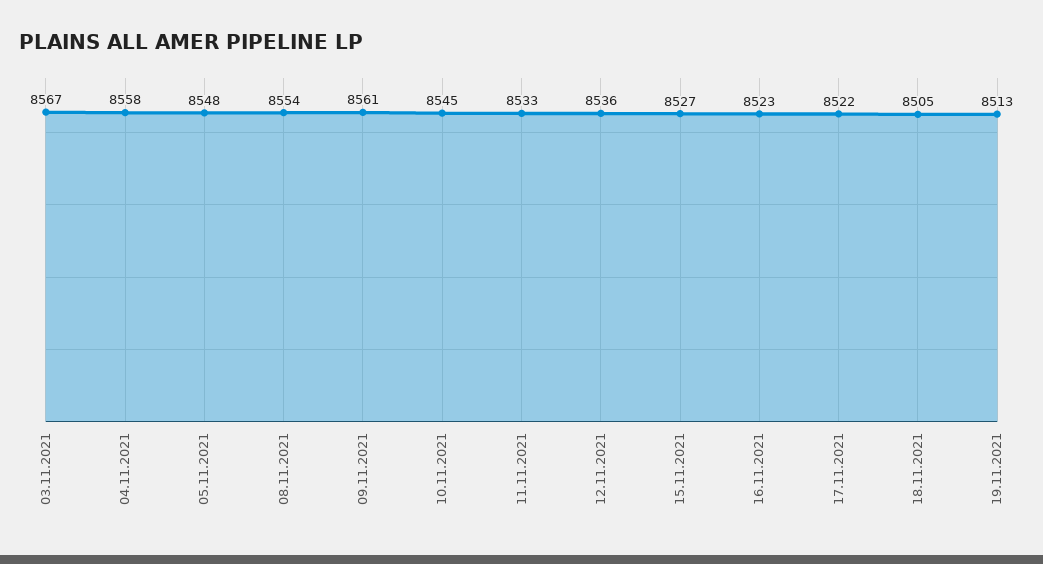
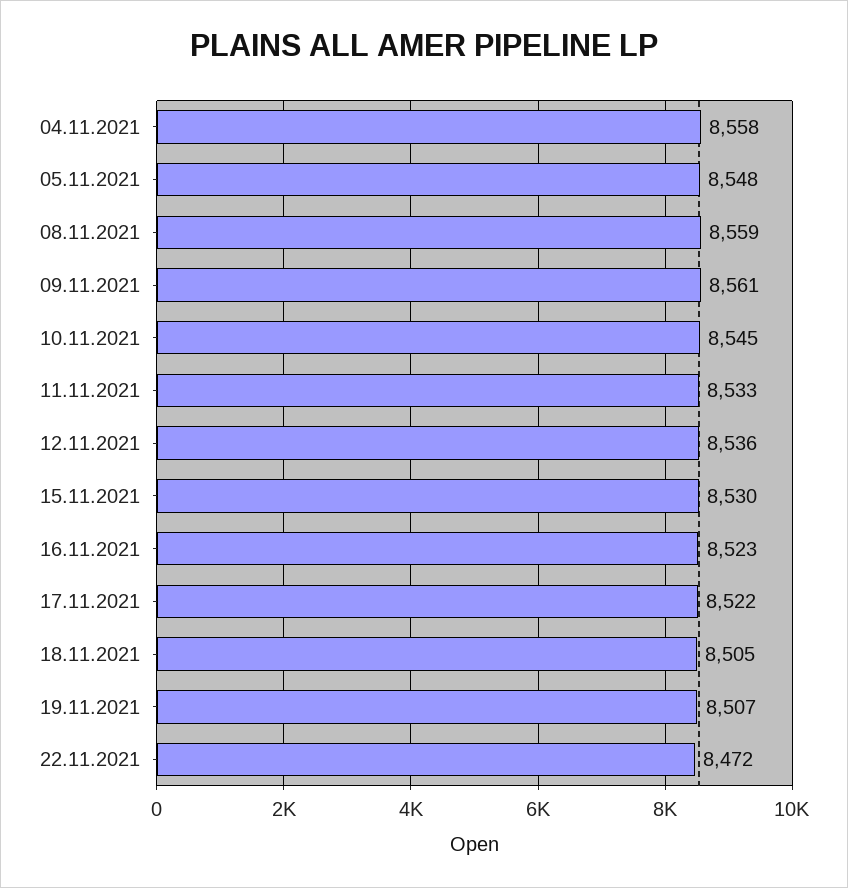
03.11.2021: 8567 -> none
08.11.2021: 8554 -> 8559
15.11.2021: 8527 -> 8530
19.11.2021: 8513 -> 8507
22.11.2021: none -> 8472

